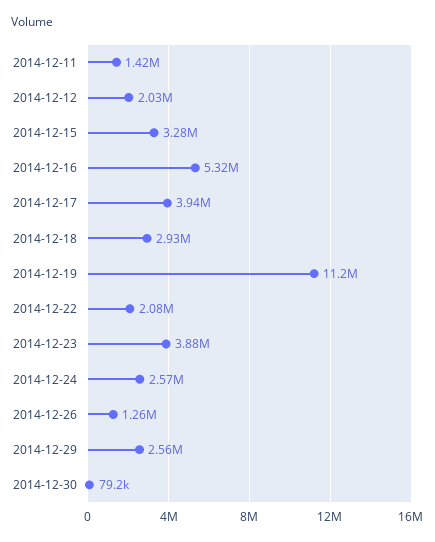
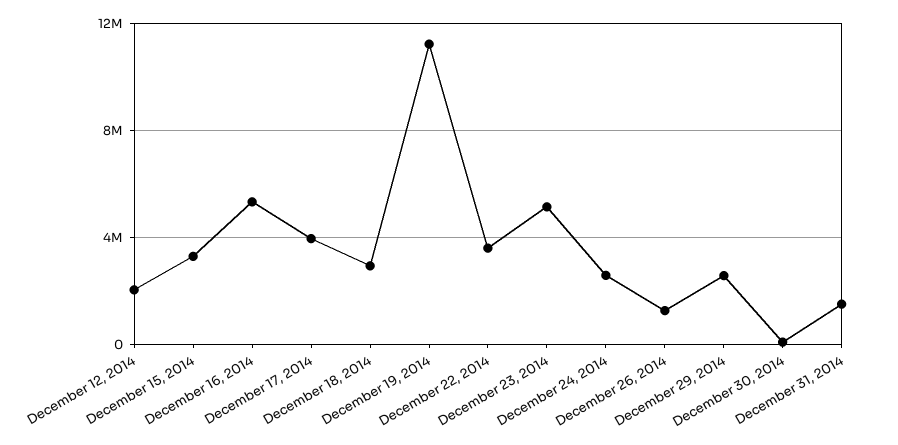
2014-12-11: 1420000 -> none
2014-12-22: 2080000 -> 3500000
2014-12-23: 3880000 -> 5000000
December 31, 2014: none -> 1500000

